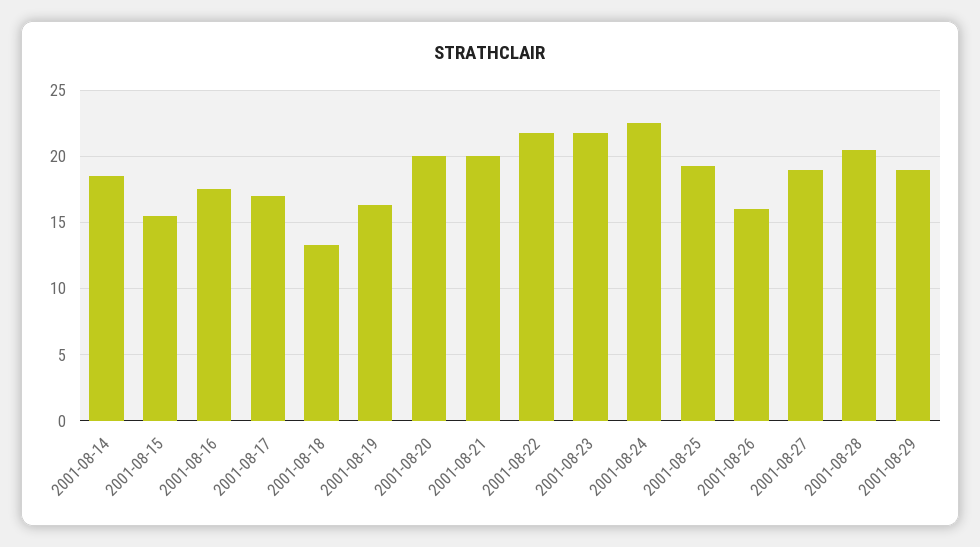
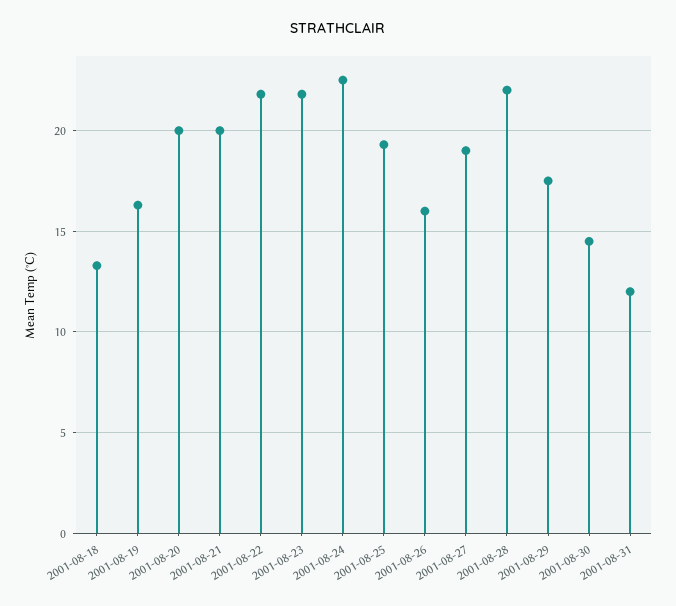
2001-08-14: 18.5 -> none
2001-08-15: 15.5 -> none
2001-08-16: 17.5 -> none
2001-08-17: 17 -> none
2001-08-28: 20.5 -> 22
2001-08-29: 19 -> 17.5
2001-08-30: none -> 14.5
2001-08-31: none -> 12

